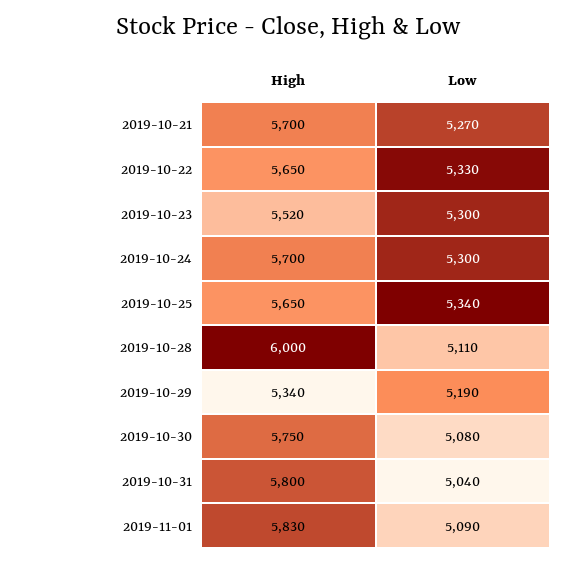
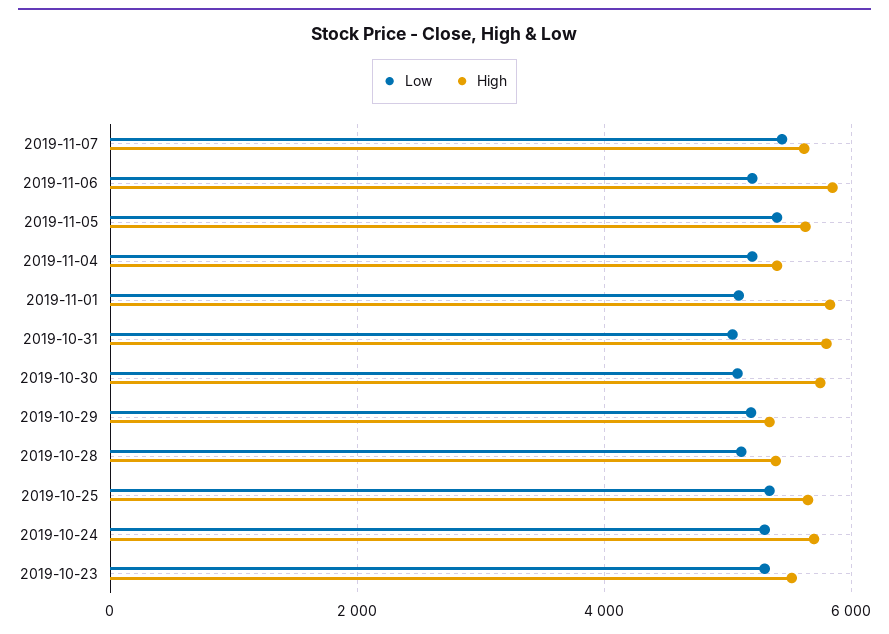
High, 2019-10-21: 5700 -> none
Low, 2019-10-21: 5270 -> none
High, 2019-10-22: 5650 -> none
Low, 2019-10-22: 5330 -> none
High, 2019-10-28: 6000 -> 5400
Low, 2019-11-07: none -> 5400
High, 2019-11-07: none -> 5600
Low, 2019-11-06: none -> 5200
High, 2019-11-06: none -> 5800
Low, 2019-11-05: none -> 5400
High, 2019-11-05: none -> 5600
Low, 2019-11-04: none -> 5200
High, 2019-11-04: none -> 5400

